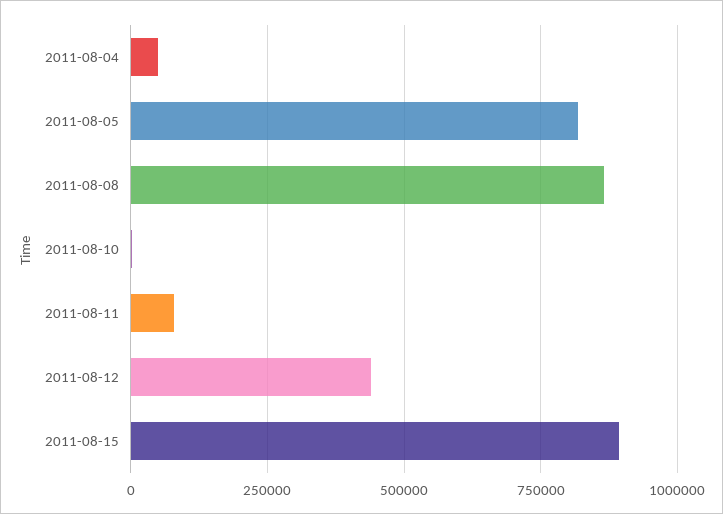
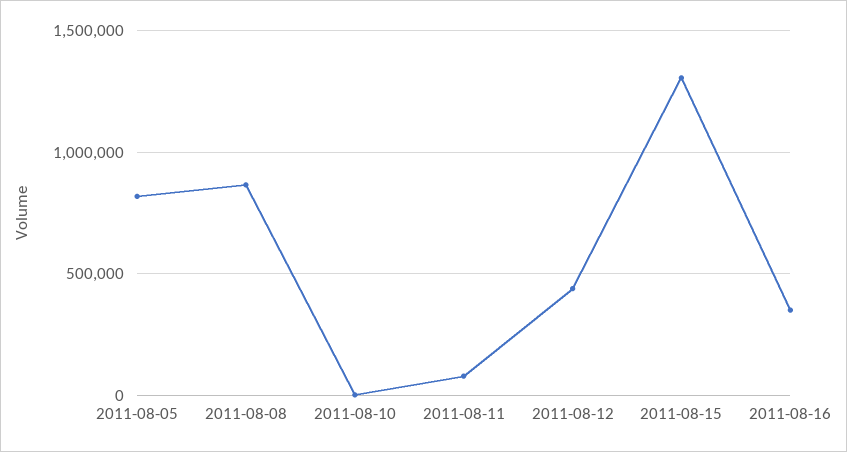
2011-08-04: 50000 -> none
2011-08-15: 900000 -> 1300000
2011-08-16: none -> 350000

